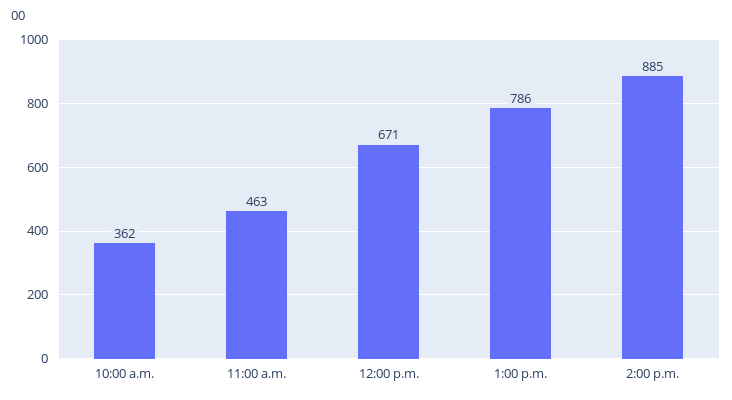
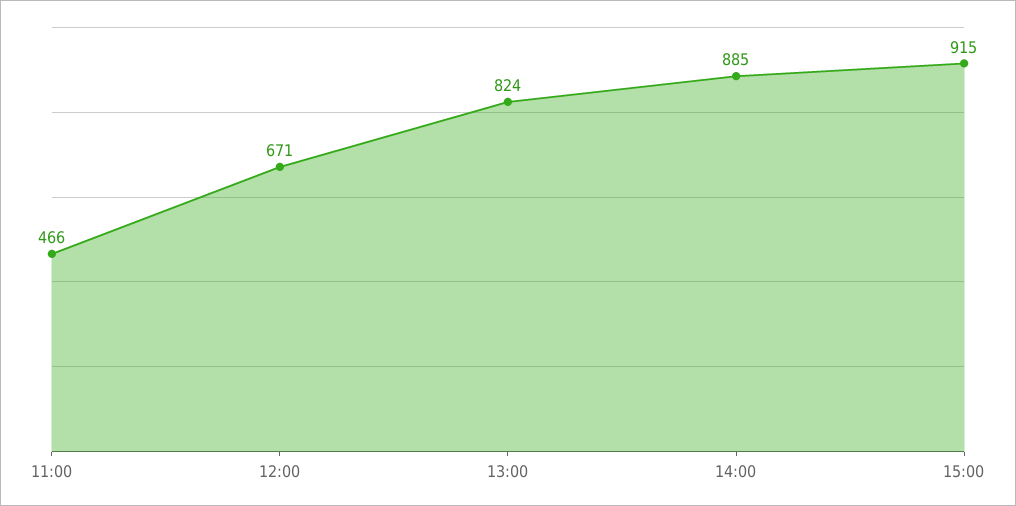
10:00 a.m.: 362 -> none
11:00 a.m.: 463 -> 466
1:00 p.m.: 786 -> 824
15:00: none -> 915

